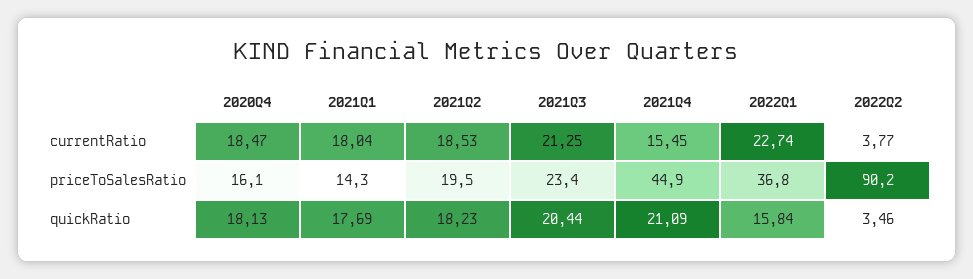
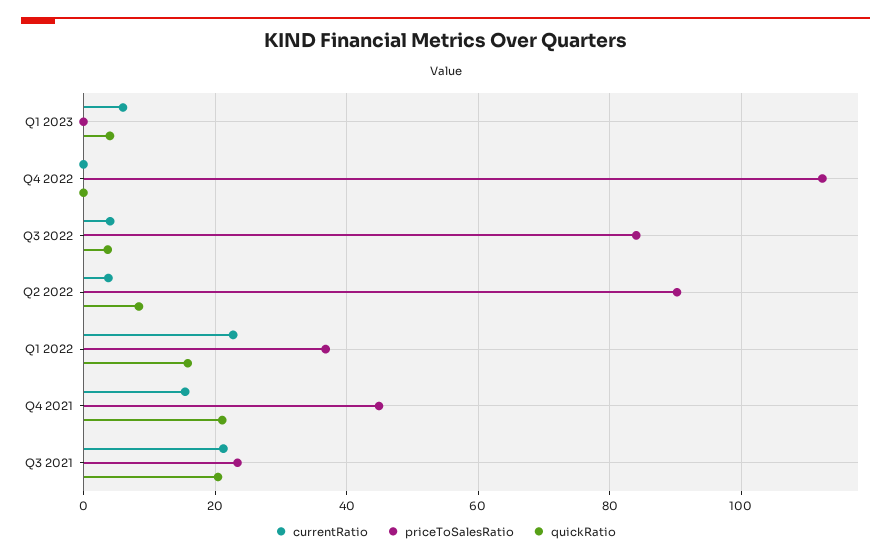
currentRatio, 2020Q4: 18.47 -> none
currentRatio, 2021Q1: 18.04 -> none
currentRatio, 2021Q2: 18.53 -> none
priceToSalesRatio, 2020Q4: 16.1 -> none
priceToSalesRatio, 2021Q1: 14.3 -> none
priceToSalesRatio, 2021Q2: 19.5 -> none
quickRatio, 2020Q4: 18.13 -> none
quickRatio, 2021Q1: 17.69 -> none
quickRatio, 2021Q2: 18.23 -> none
quickRatio, 2022Q2: 3.46 -> 8
currentRatio, Q1 2023: none -> 6
priceToSalesRatio, Q1 2023: none -> 0
quickRatio, Q1 2023: none -> 4
currentRatio, Q4 2022: none -> 0
priceToSalesRatio, Q4 2022: none -> 112
quickRatio, Q4 2022: none -> 0
currentRatio, Q3 2022: none -> 4
priceToSalesRatio, Q3 2022: none -> 84
quickRatio, Q3 2022: none -> 4

